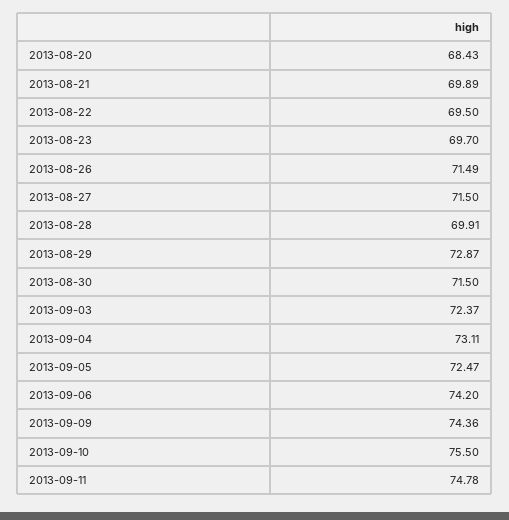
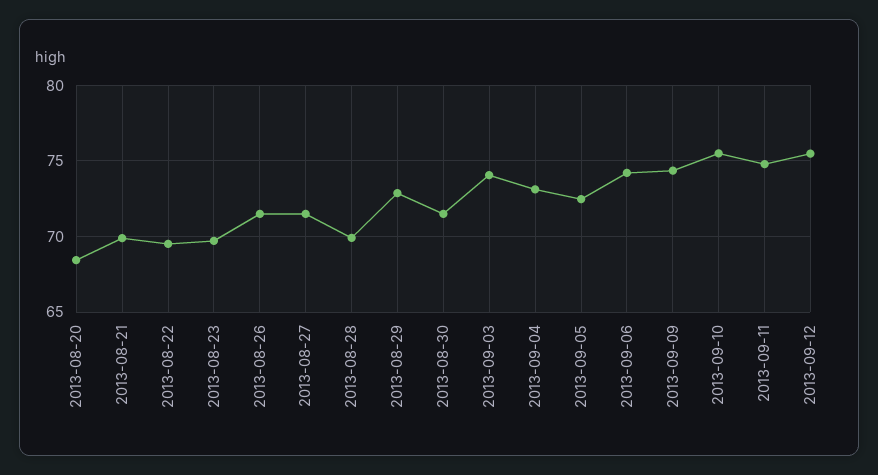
2013-09-03: 72.37 -> 74
2013-09-12: none -> 75.5

